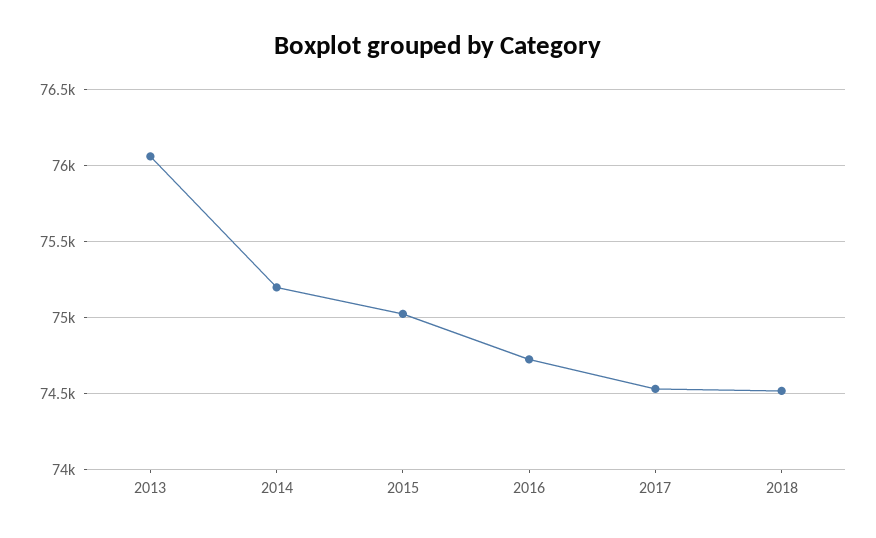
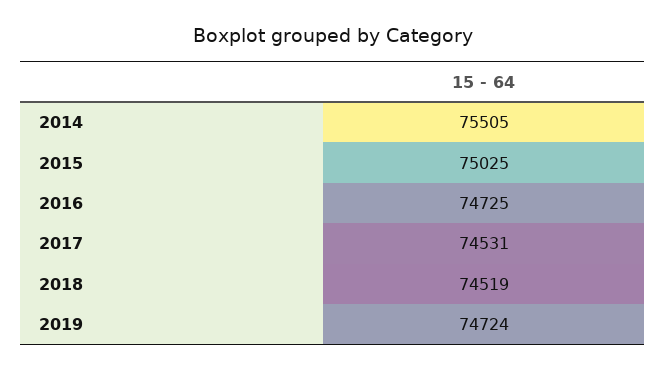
2013: 76050 -> none
2014: 75200 -> 75505
2019: none -> 74724

